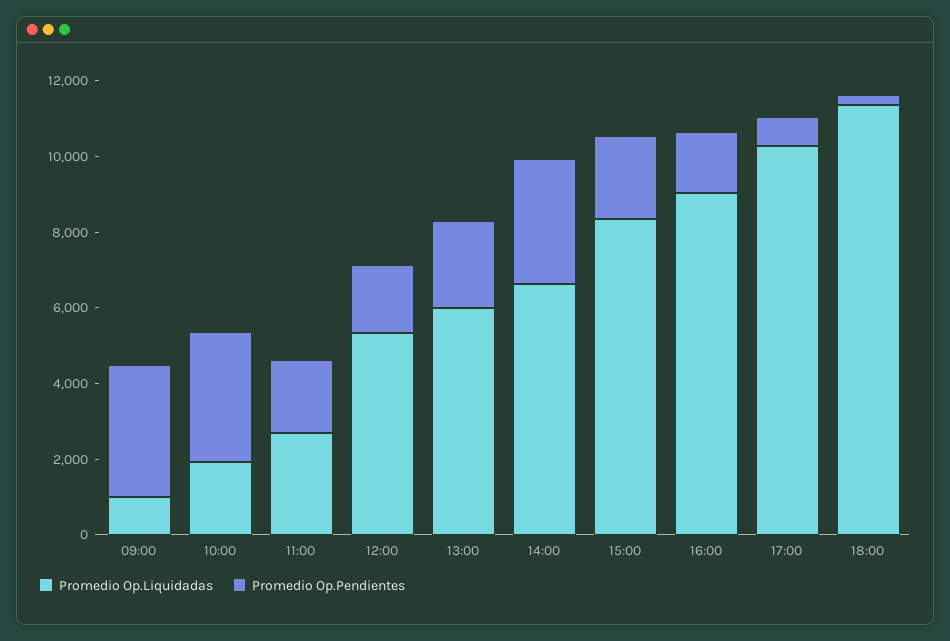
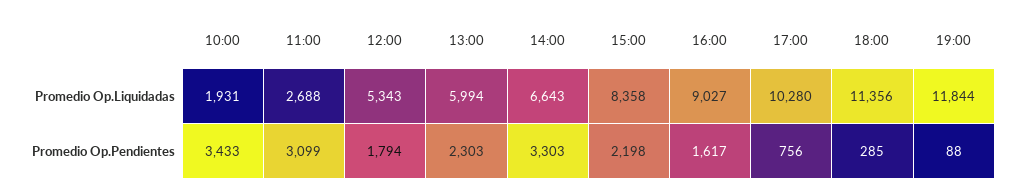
Promedio Op.Liquidadas, 09:00: 1000 -> none
Promedio Op.Pendientes, 09:00: 3500 -> none
Promedio Op.Pendientes, 11:00: 2000 -> 3099
Promedio Op.Liquidadas, 19:00: none -> 11844
Promedio Op.Pendientes, 19:00: none -> 88

